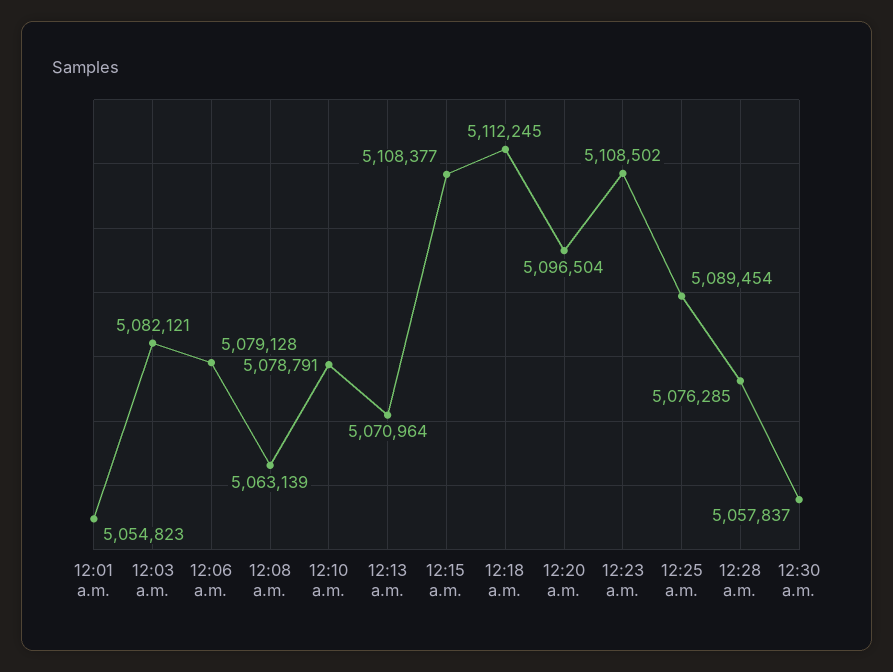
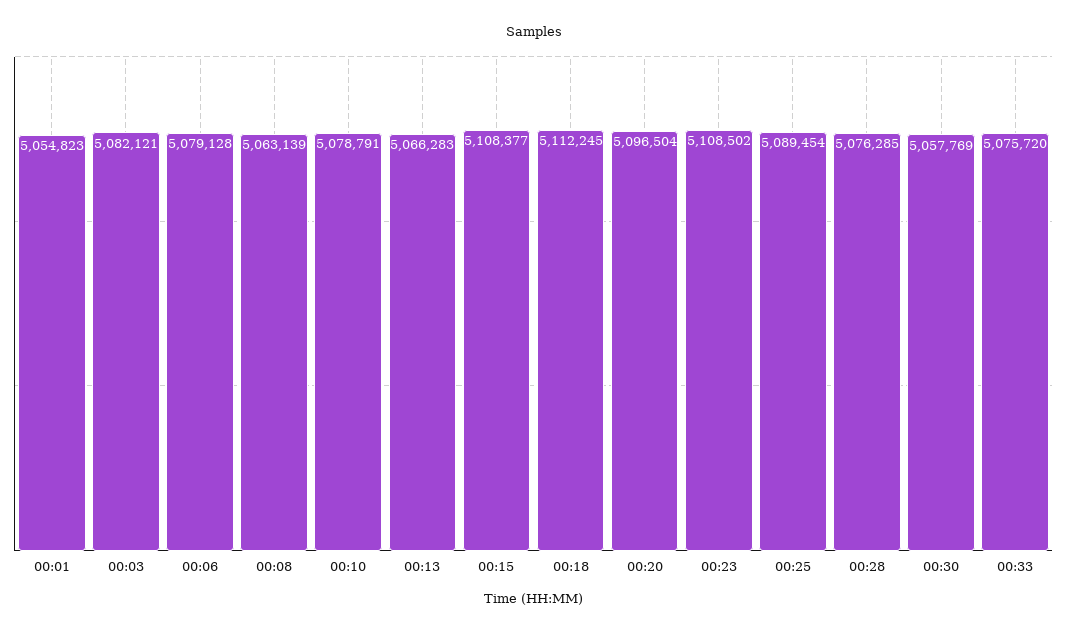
12:13 a.m.: 5070964 -> 5066283
12:30 a.m.: 5057837 -> 5057769
00:33: none -> 5075720

